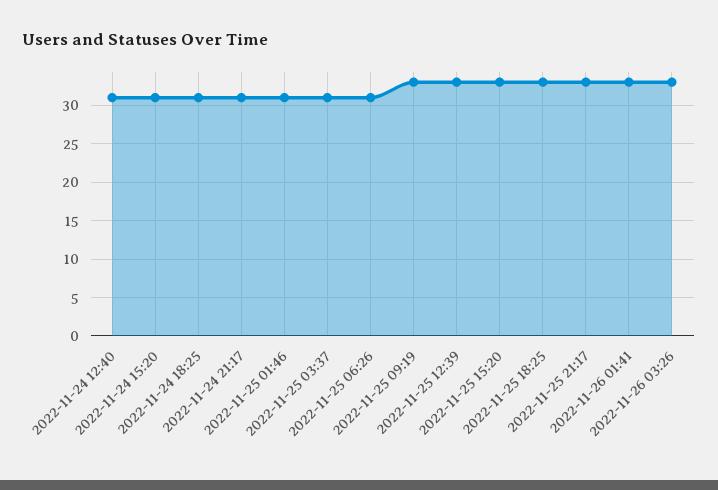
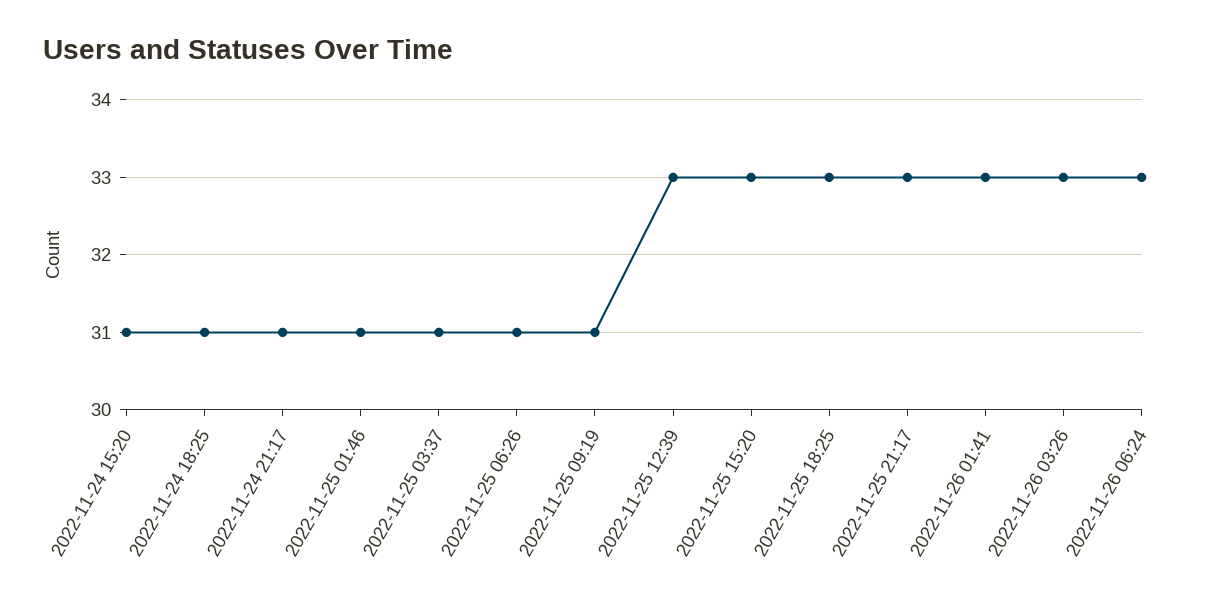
2022-11-24 12:40: 31 -> none
2022-11-25 09:19: 33 -> 31
2022-11-26 06:24: none -> 33

